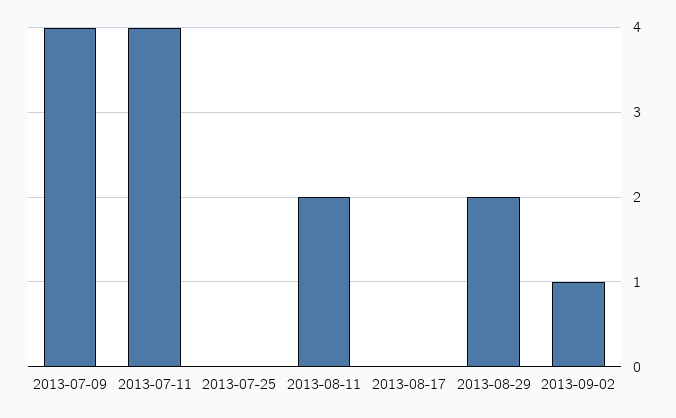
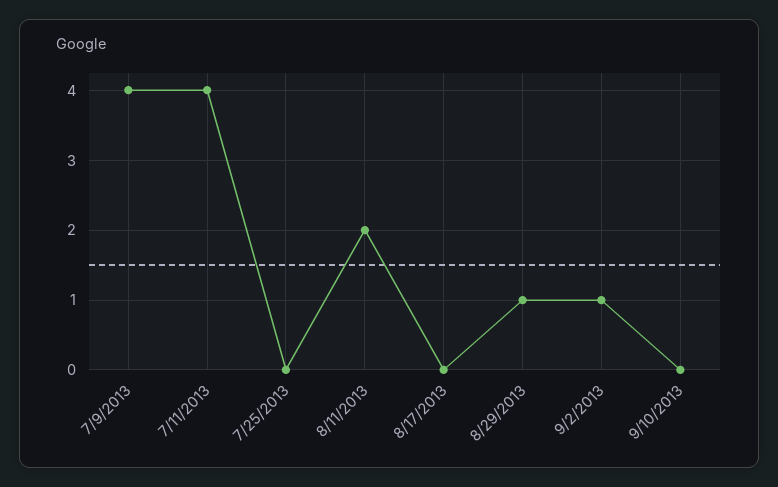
2013-08-29: 2 -> 1
9/10/2013: none -> 0

